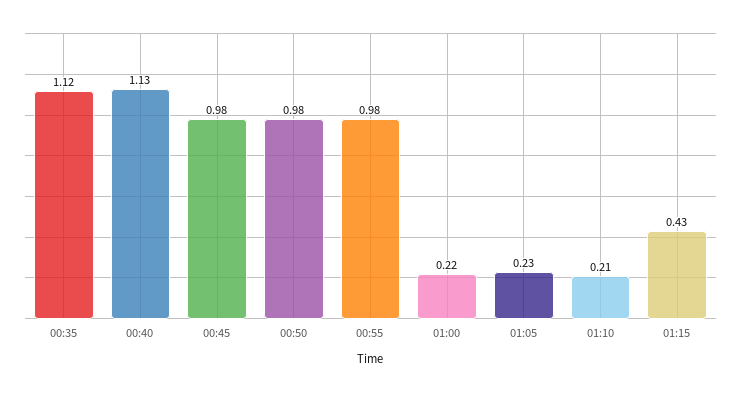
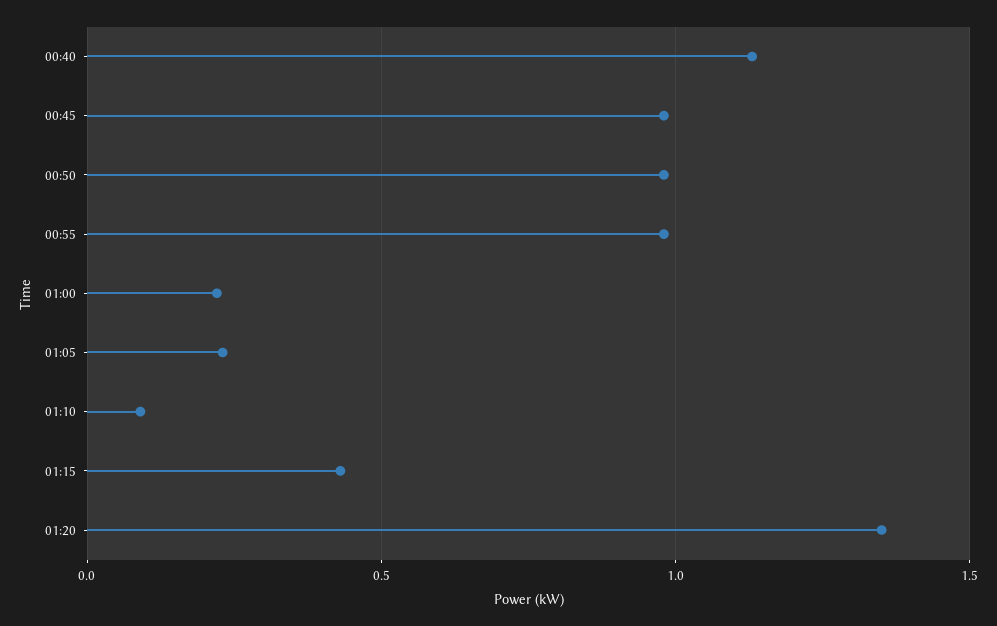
00:35: 1.12 -> none
01:10: 0.21 -> 0.1
01:20: none -> 1.35

